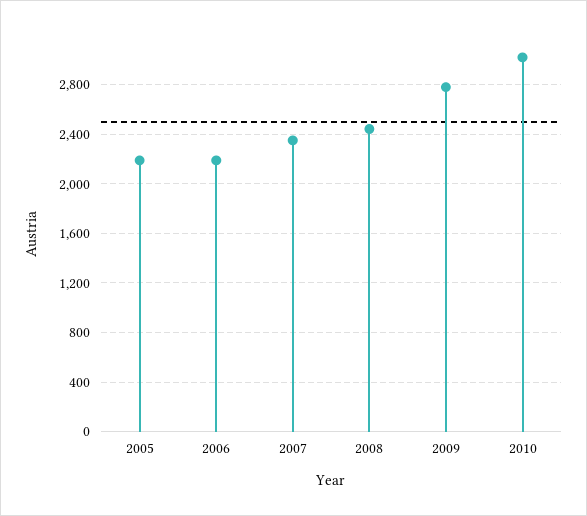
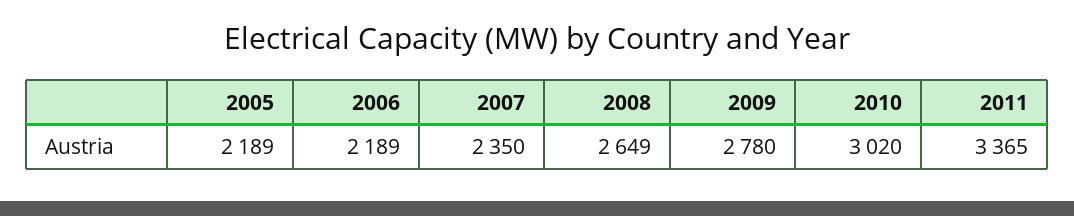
2008: 2450 -> 2649
2011: none -> 3365

